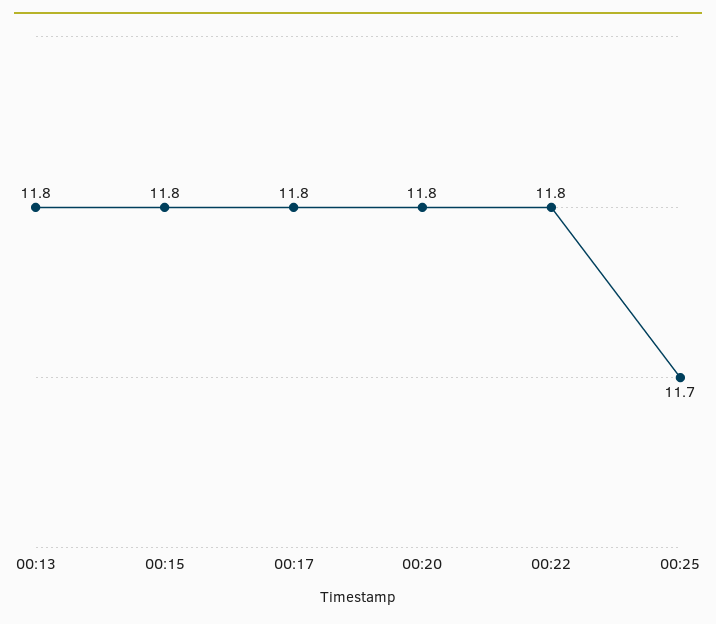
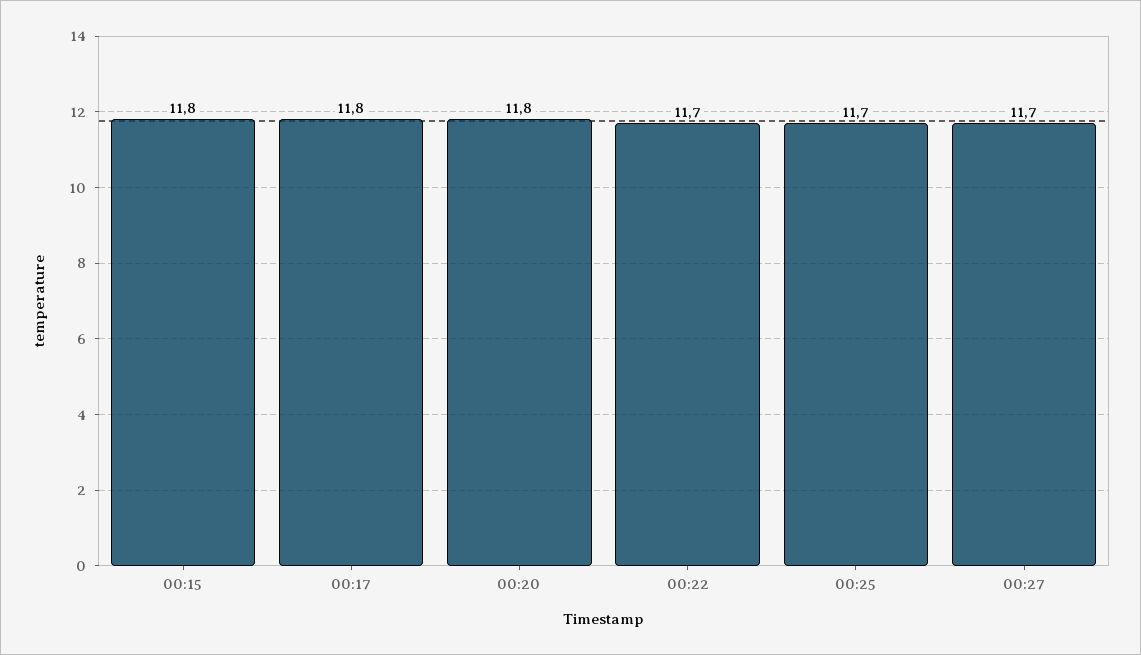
00:13: 11.8 -> none
00:22: 11.8 -> 11.7
00:27: none -> 11.7

